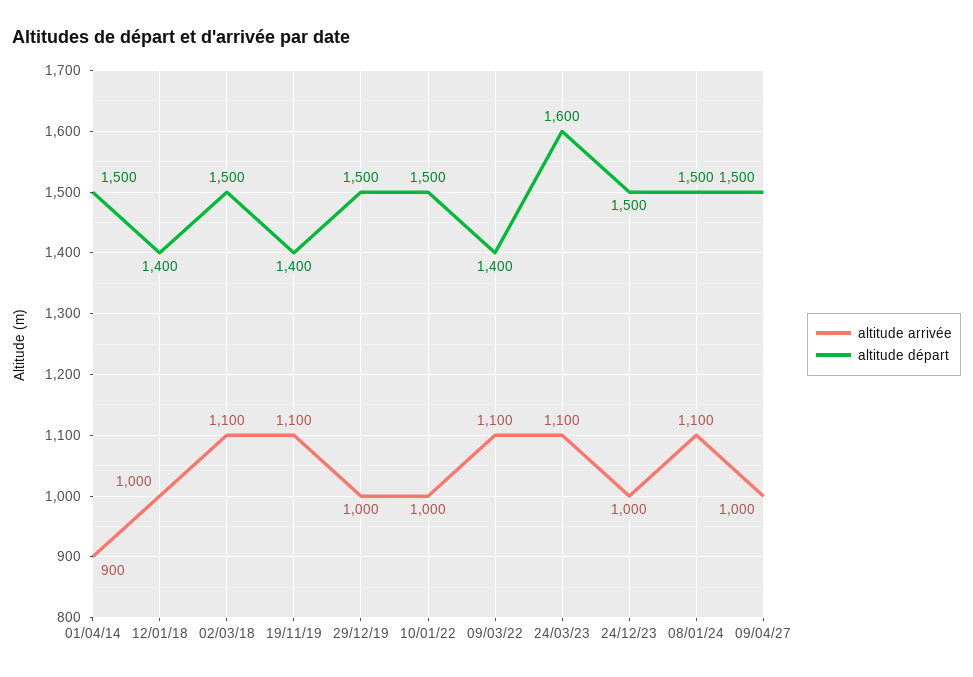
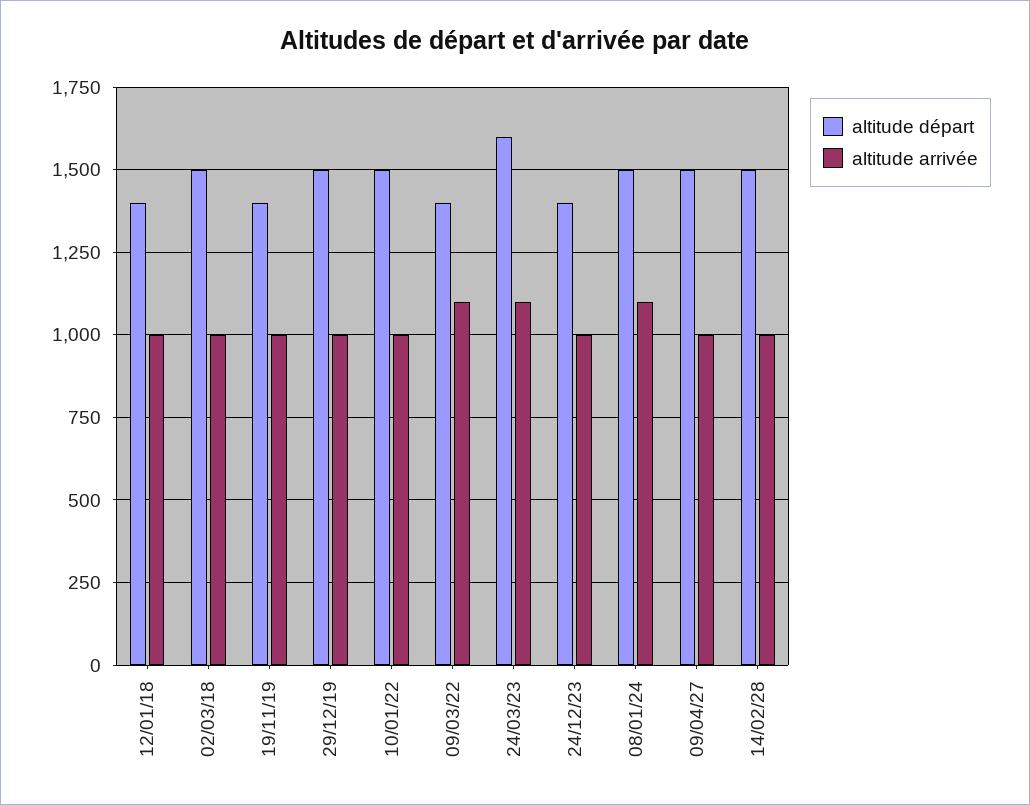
altitude arrivée, 01/04/14: 900 -> none
altitude départ, 01/04/14: 1500 -> none
altitude arrivée, 02/03/18: 1100 -> 1000
altitude arrivée, 19/11/19: 1100 -> 1000
altitude départ, 24/12/23: 1500 -> 1400
altitude départ, 14/02/28: none -> 1500
altitude arrivée, 14/02/28: none -> 1000

